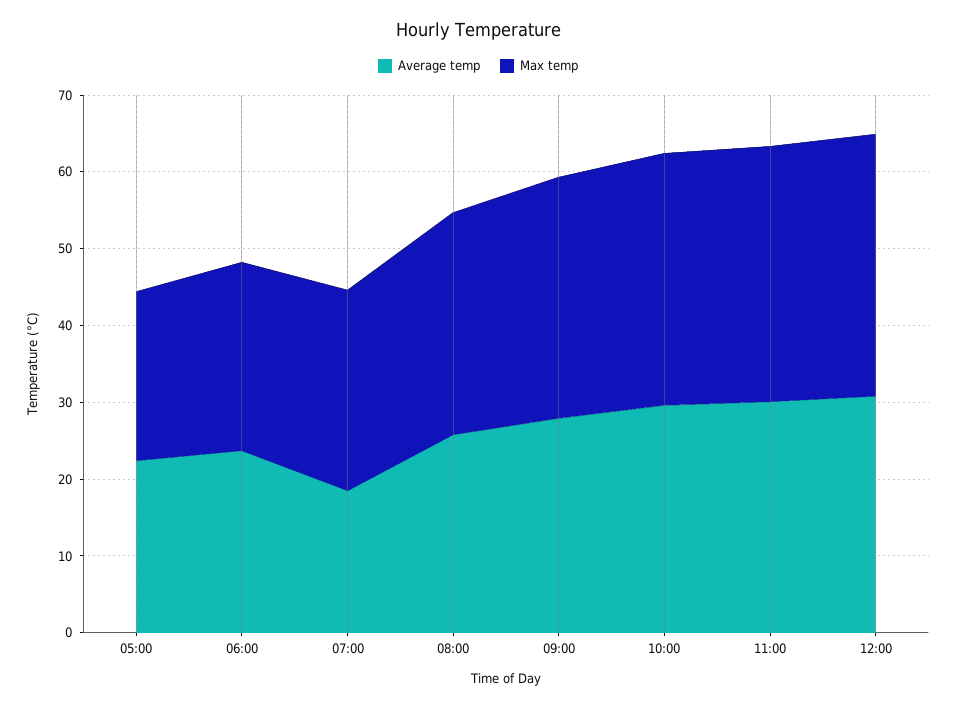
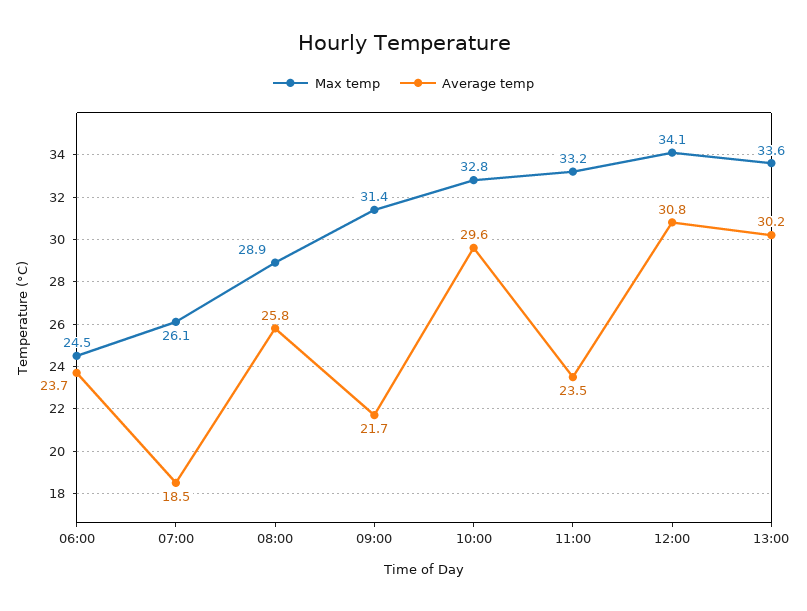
Average temp, 05:00: 22 -> none
Max temp, 05:00: 22 -> none
Average temp, 09:00: 28 -> 21.7
Average temp, 11:00: 30 -> 23.5
Max temp, 13:00: none -> 33.6
Average temp, 13:00: none -> 30.2

